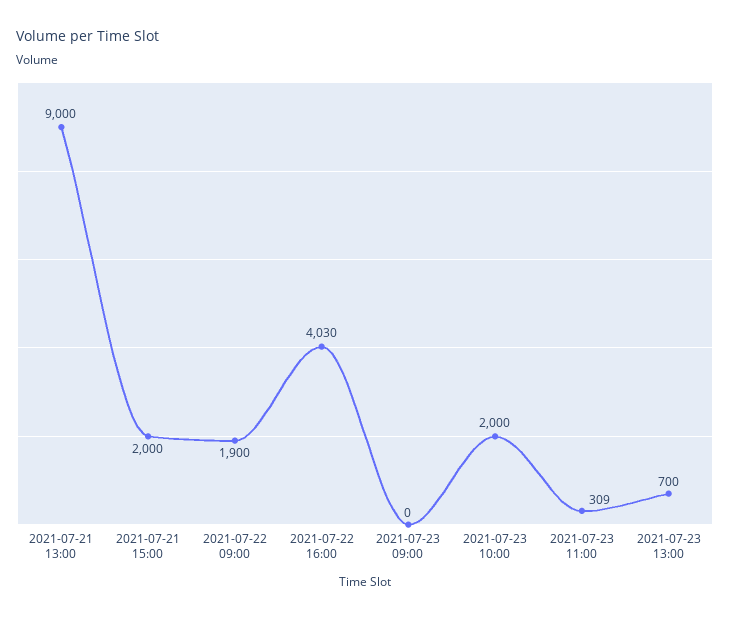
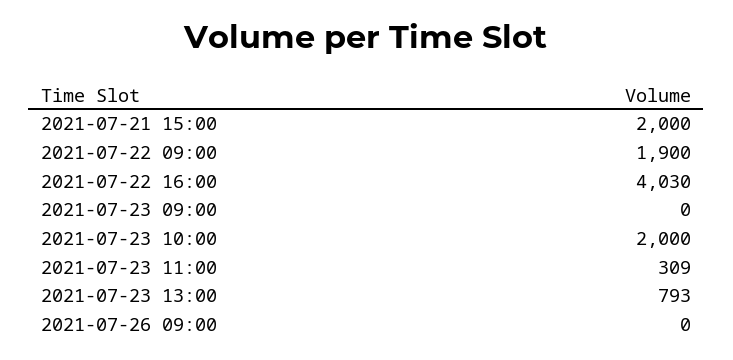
2021-07-21 13:00: 9000 -> none
2021-07-23 13:00: 700 -> 793
2021-07-26 09:00: none -> 0

